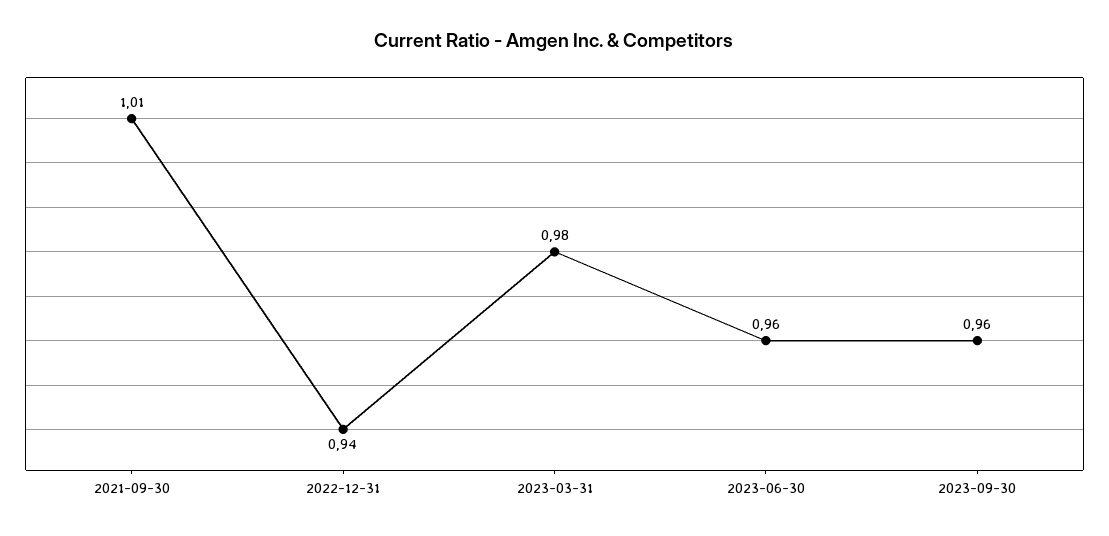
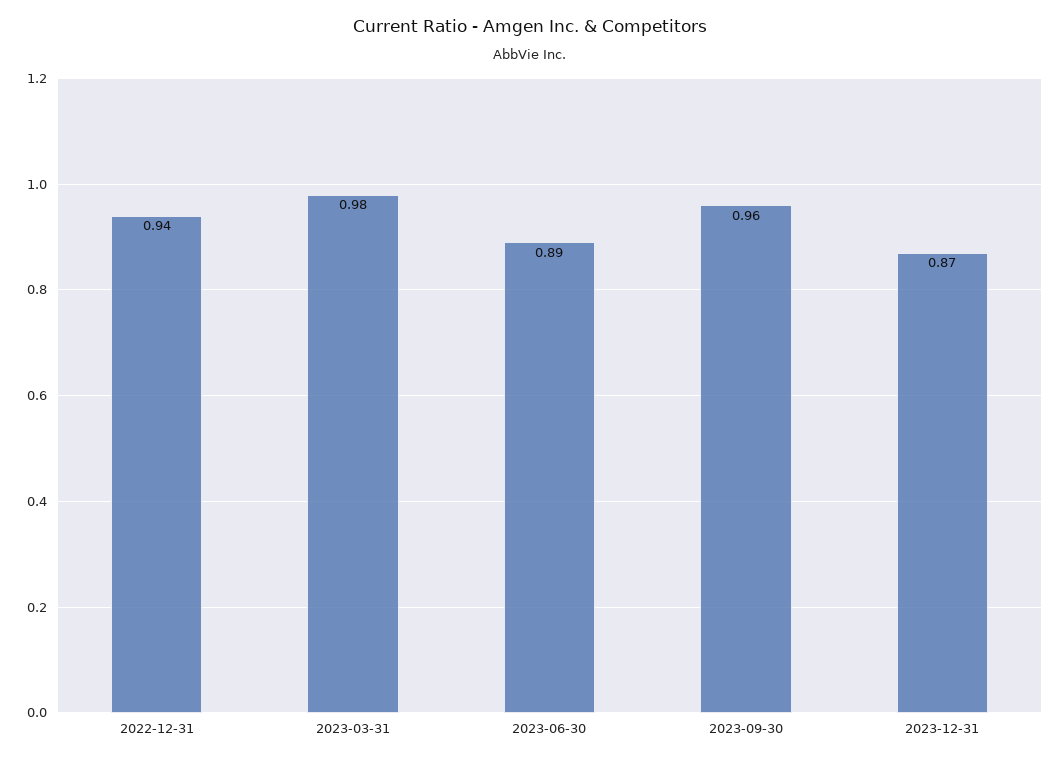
2021-09-30: 1.01 -> none
2023-06-30: 0.96 -> 0.89
2023-12-31: none -> 0.87

